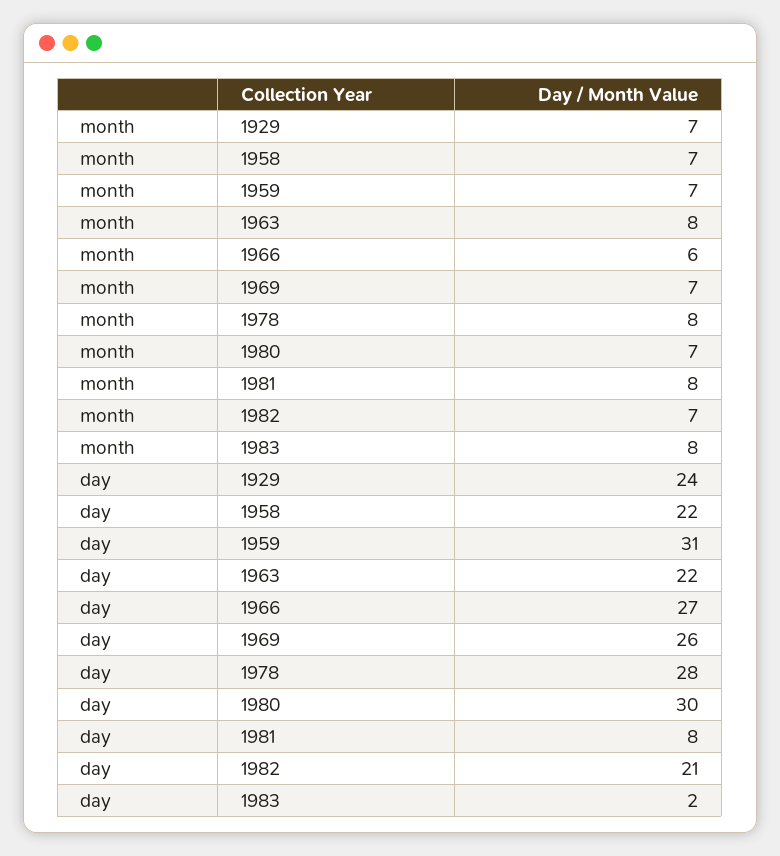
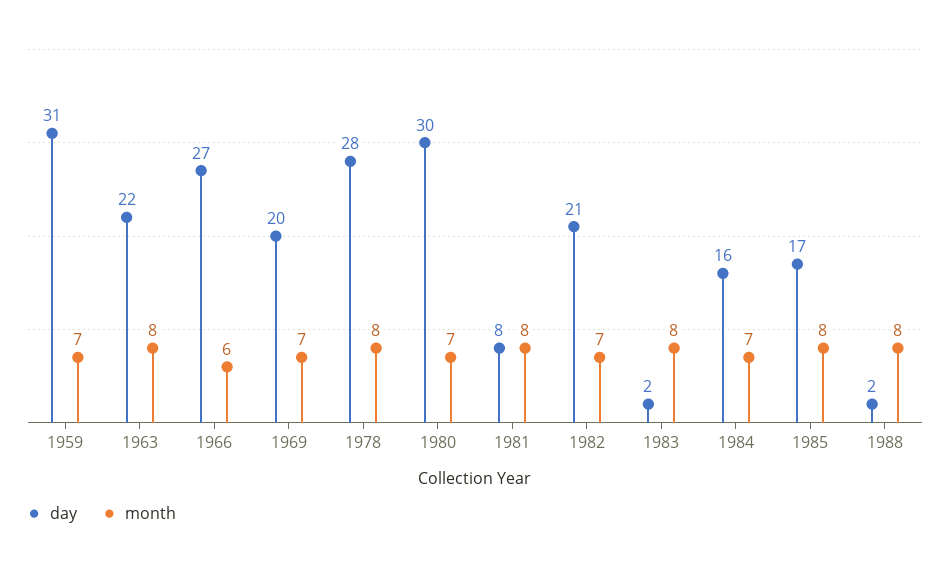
month, 1929: 7 -> none
month, 1958: 7 -> none
day, 1929: 24 -> none
day, 1958: 22 -> none
day, 1969: 26 -> 20
day, 1984: none -> 16
month, 1984: none -> 7
day, 1985: none -> 17
month, 1985: none -> 8
day, 1988: none -> 2
month, 1988: none -> 8

